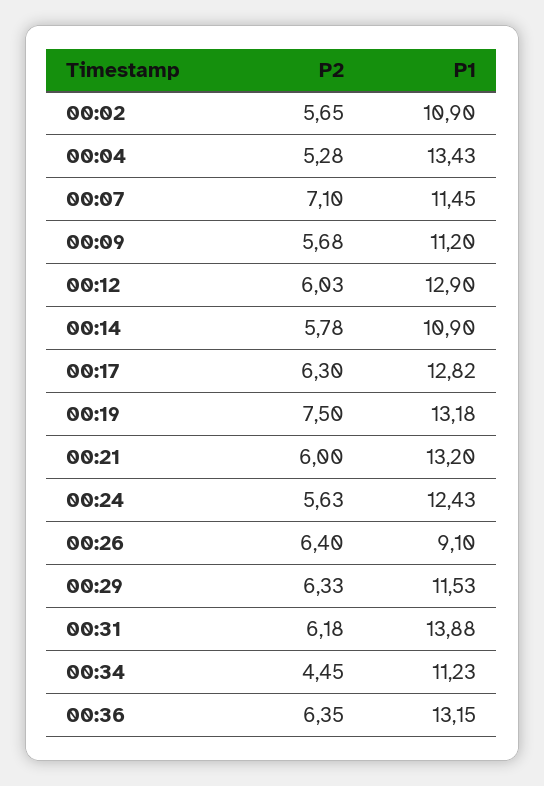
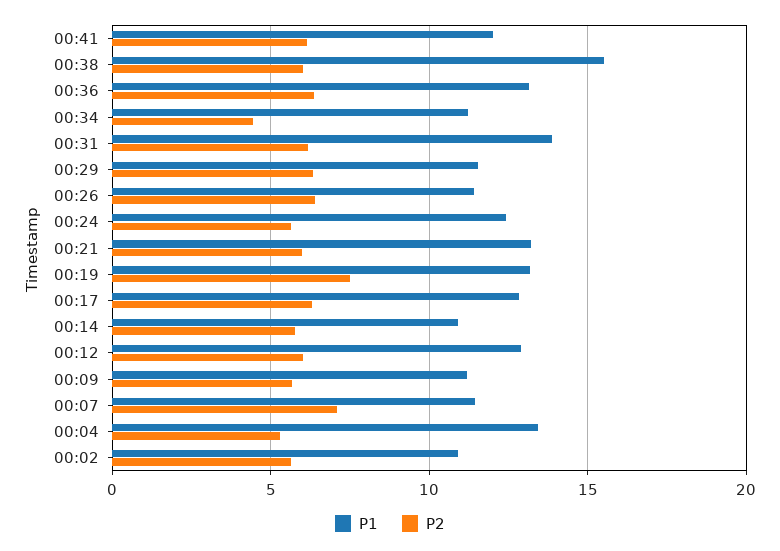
P1, 00:26: 9.1 -> 11.5
P1, 00:41: none -> 12
P2, 00:41: none -> 6
P1, 00:38: none -> 15.5
P2, 00:38: none -> 6

